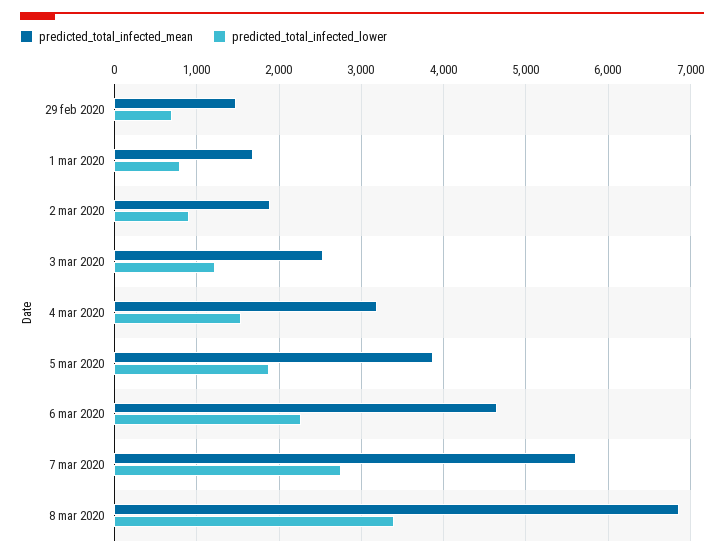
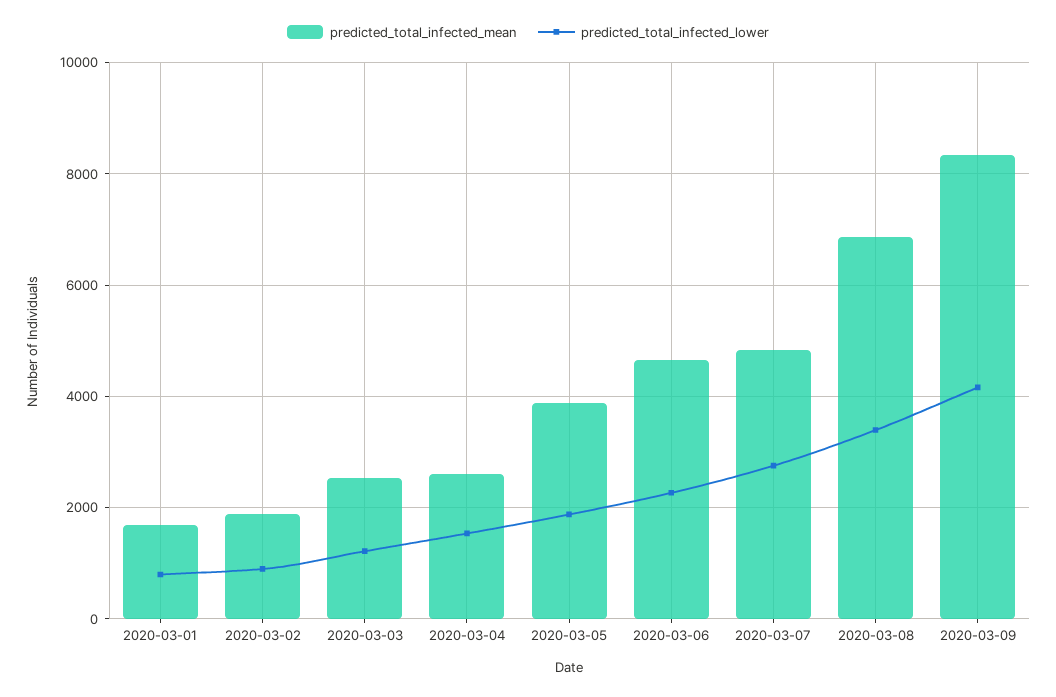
predicted_total_infected_mean, 29 feb 2020: 1500 -> none
predicted_total_infected_lower, 29 feb 2020: 700 -> none
predicted_total_infected_mean, 4 mar 2020: 3200 -> 2600
predicted_total_infected_mean, 7 mar 2020: 5600 -> 4800
predicted_total_infected_mean, 2020-03-09: none -> 8400
predicted_total_infected_lower, 2020-03-09: none -> 4200

